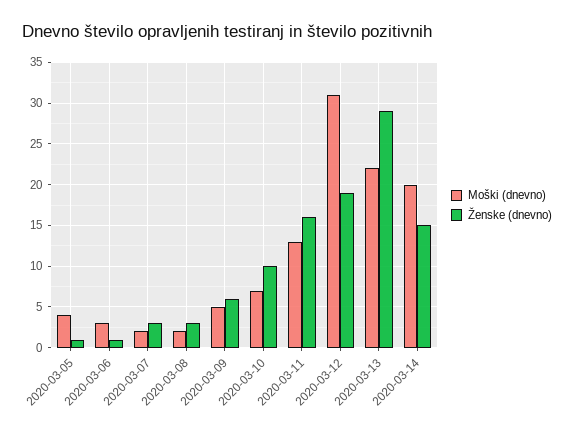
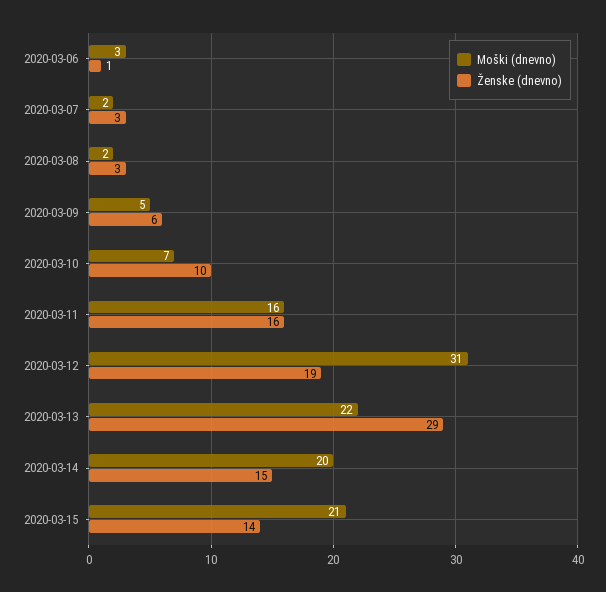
Moški (dnevno), 2020-03-05: 4 -> none
Ženske (dnevno), 2020-03-05: 1 -> none
Moški (dnevno), 2020-03-11: 13 -> 16
Moški (dnevno), 2020-03-15: none -> 21
Ženske (dnevno), 2020-03-15: none -> 14

